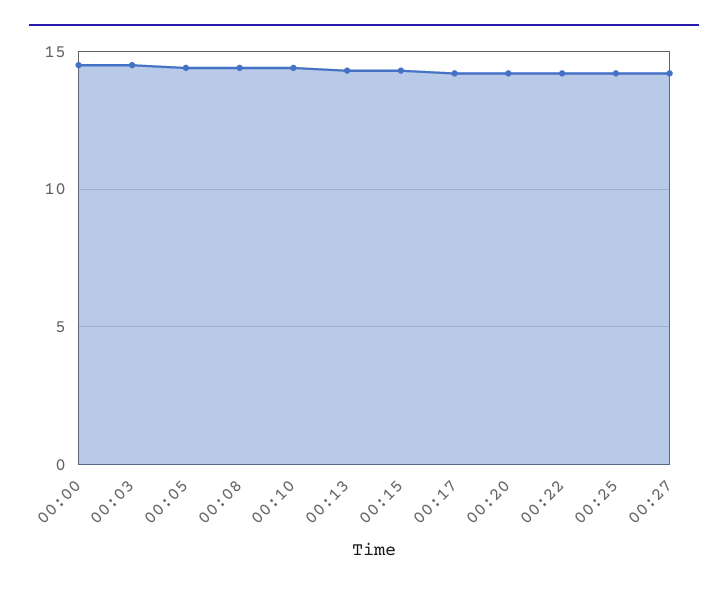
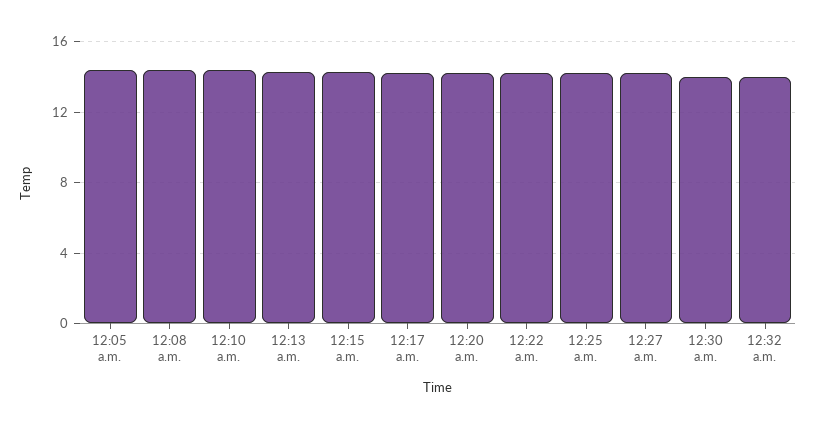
00:00: 14.5 -> none
00:03: 14.5 -> none
12:30 a.m.: none -> 14
12:32 a.m.: none -> 14

